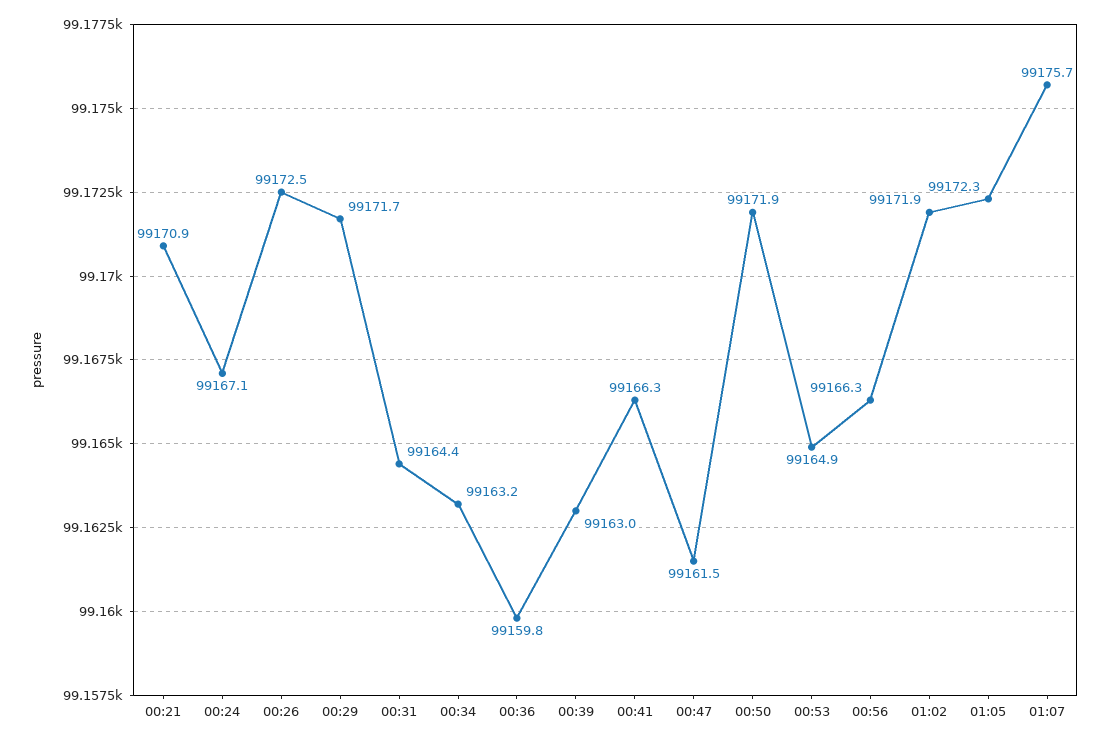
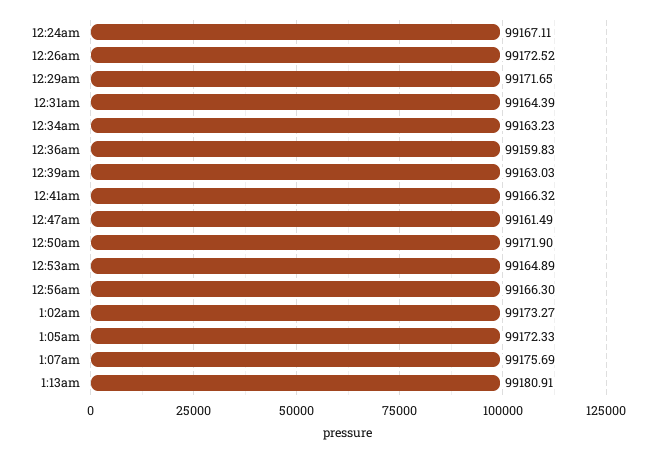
00:21: 99170.9 -> none
01:02: 99171.9 -> 99173.27
1:13am: none -> 99180.91

